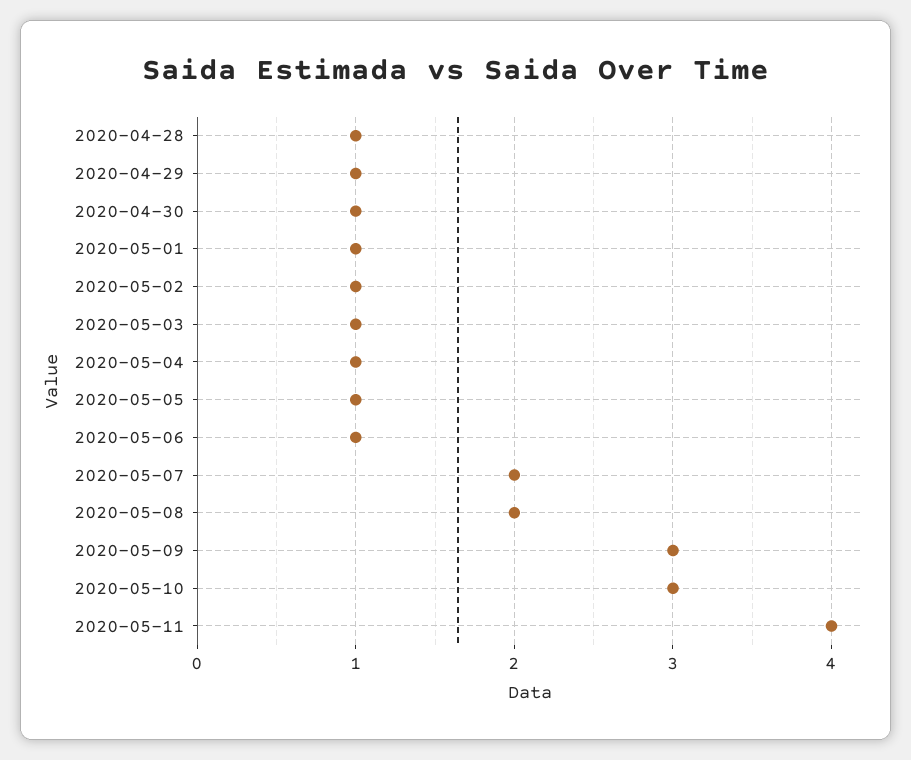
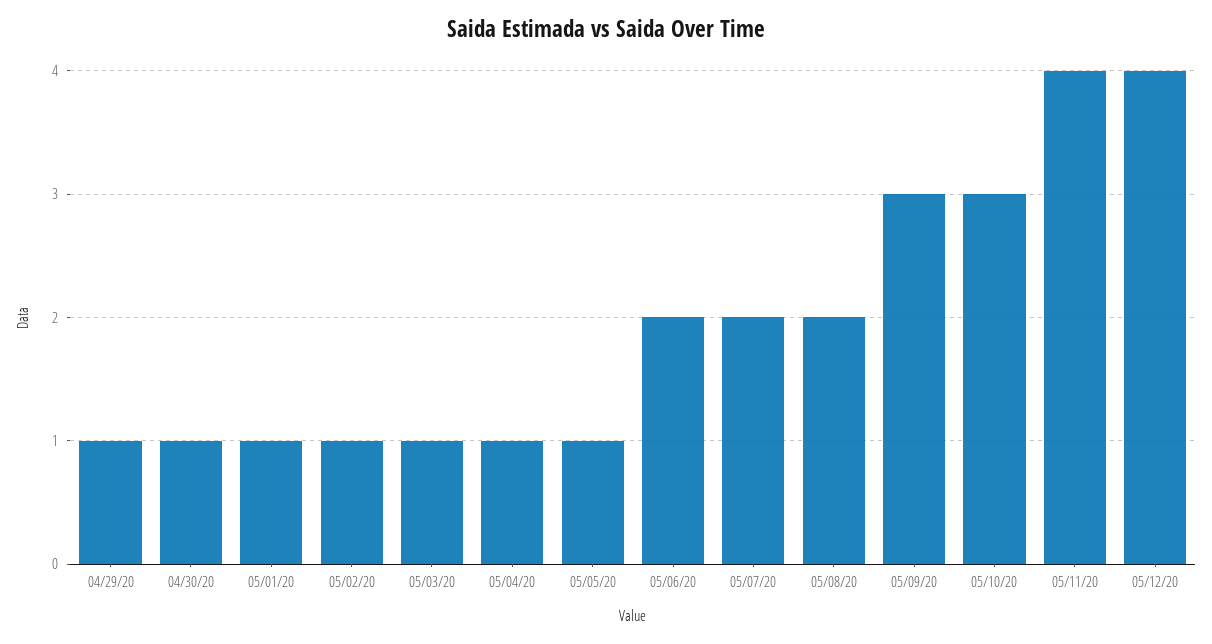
2020-04-28: 1 -> none
2020-05-06: 1 -> 2
05/12/20: none -> 4

